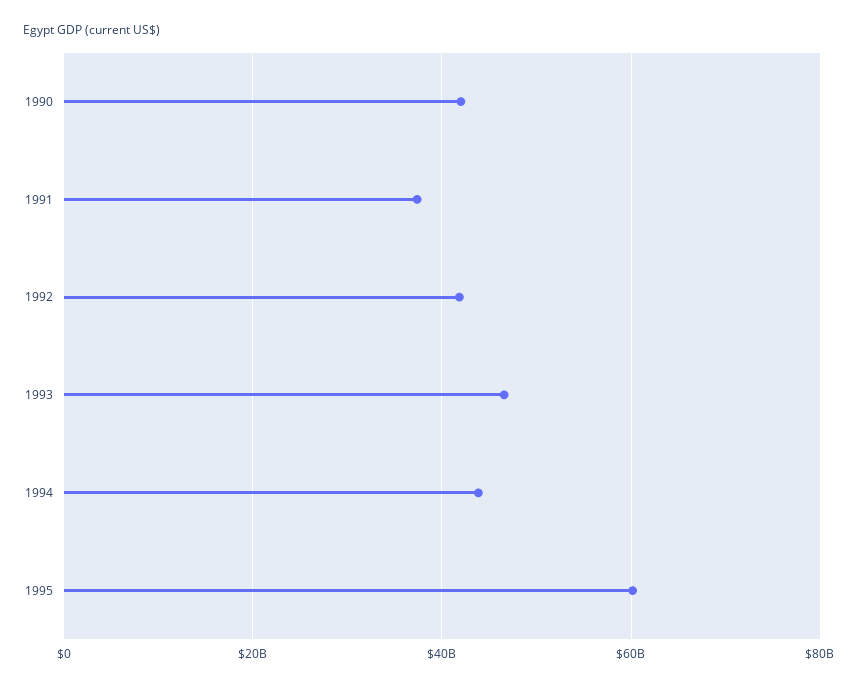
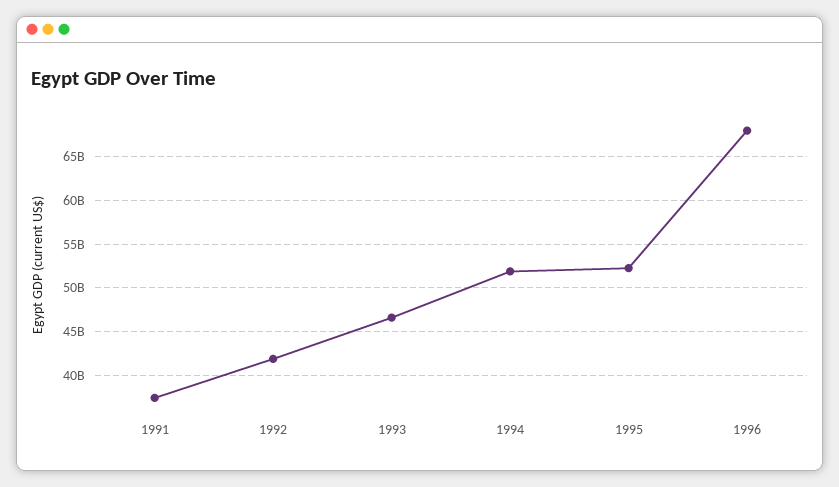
1990: 42000000000 -> none
1994: 44000000000 -> 52000000000
1995: 60000000000 -> 52000000000
1996: none -> 68000000000

